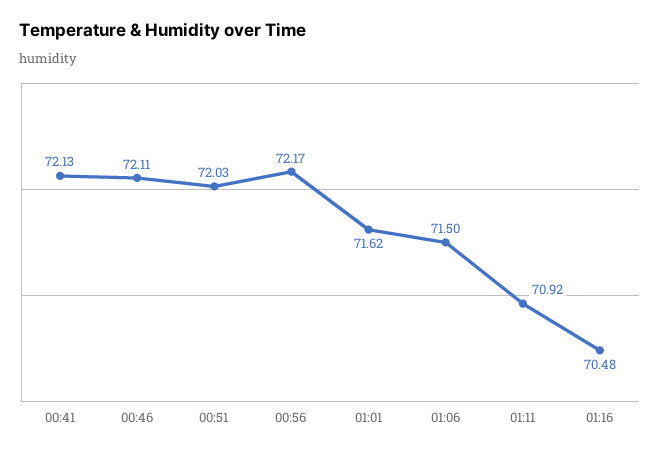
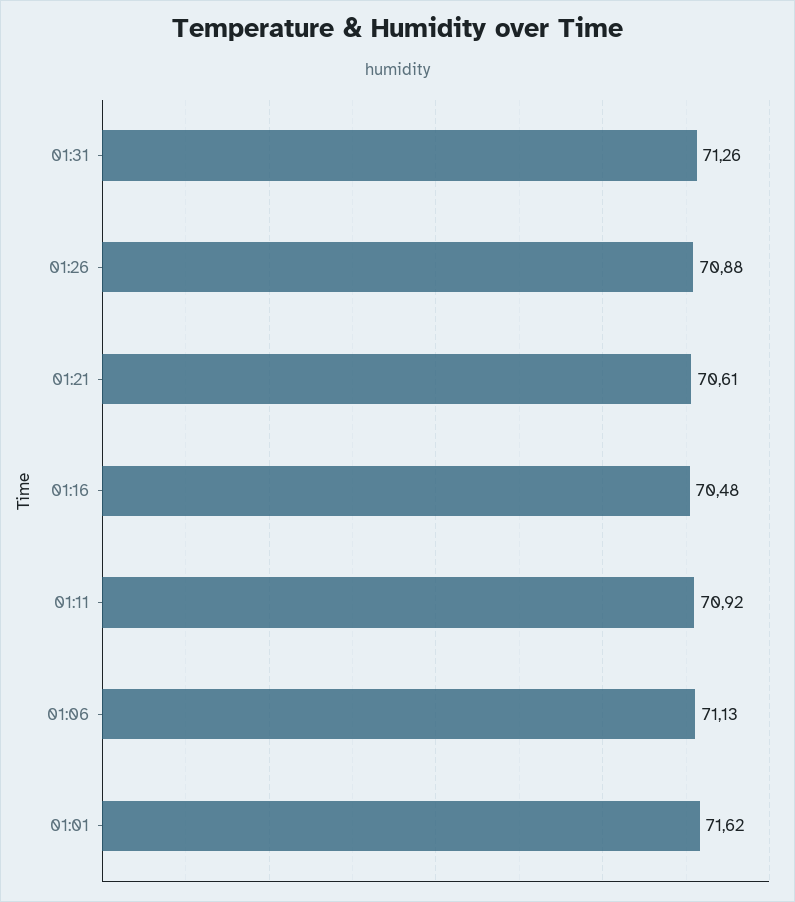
00:41: 72.13 -> none
00:46: 72.11 -> none
00:51: 72.03 -> none
00:56: 72.17 -> none
01:06: 71.5 -> 71.13
01:31: none -> 71.26
01:26: none -> 70.88
01:21: none -> 70.61

